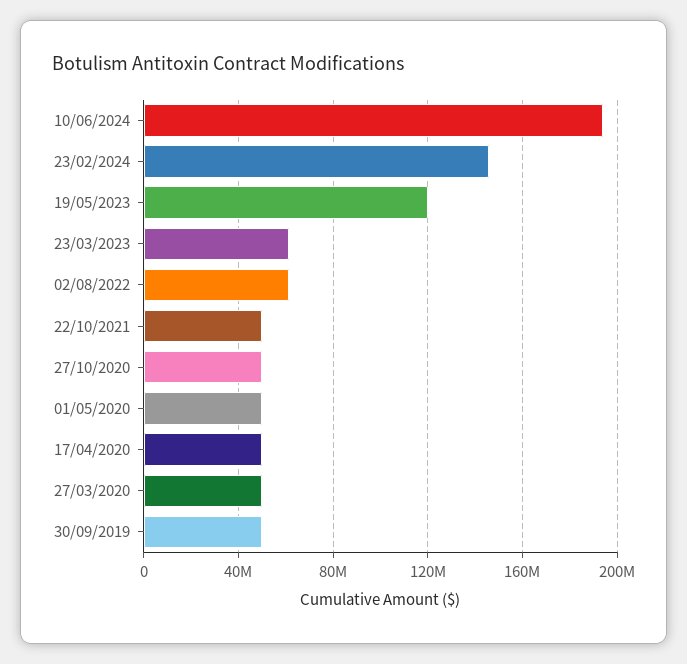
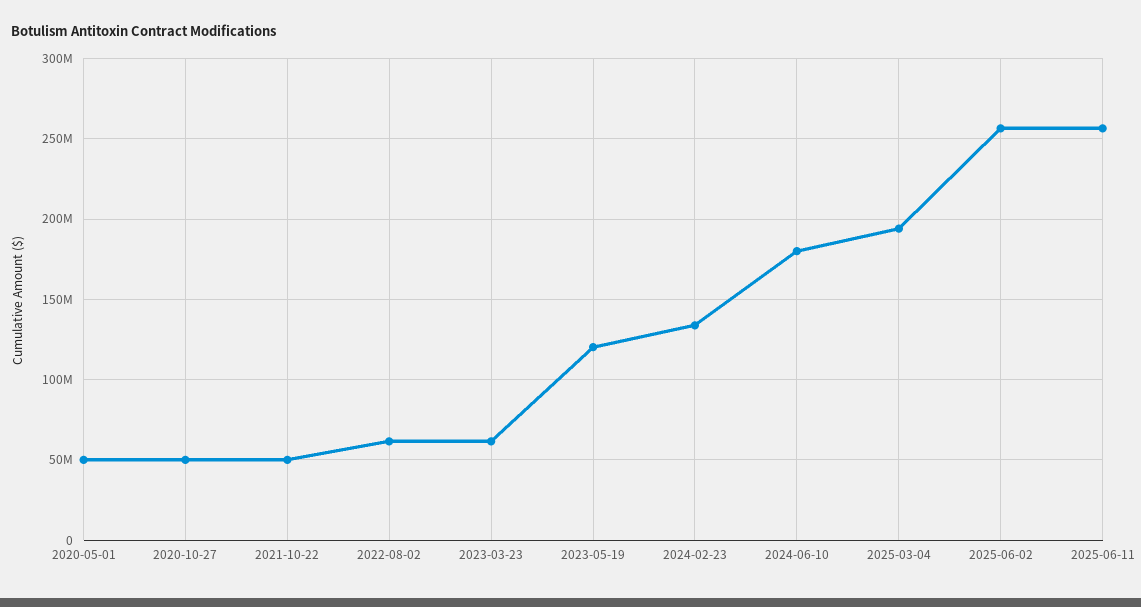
10/06/2024: 195000000 -> 180000000
23/02/2024: 145000000 -> 135000000
17/04/2020: 50000000 -> none
27/03/2020: 50000000 -> none
30/09/2019: 50000000 -> none
2025-03-04: none -> 195000000
2025-06-02: none -> 255000000
2025-06-11: none -> 255000000

